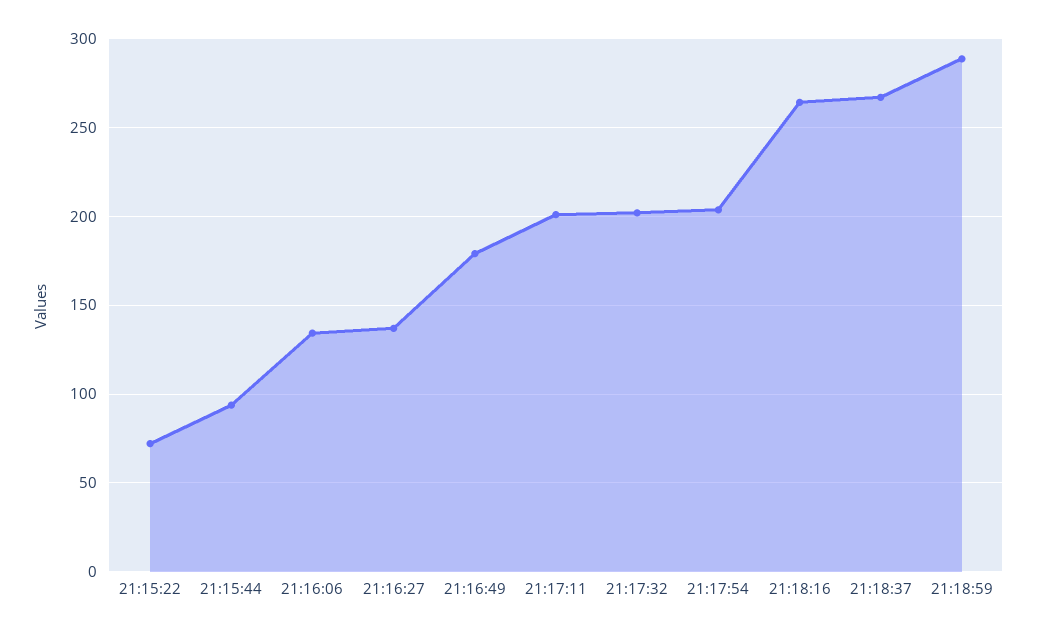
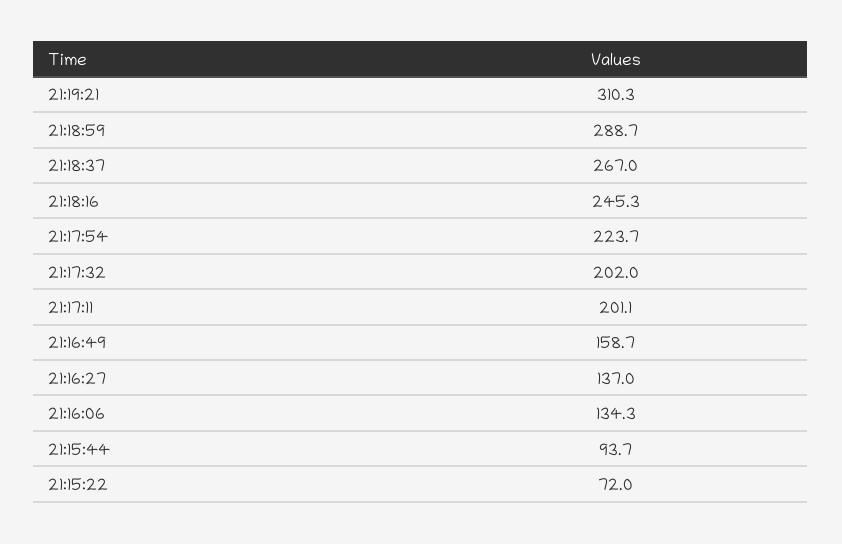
21:16:49: 180 -> 158.7
21:17:54: 205 -> 223.7
21:18:16: 265 -> 245.3
21:19:21: none -> 310.3

